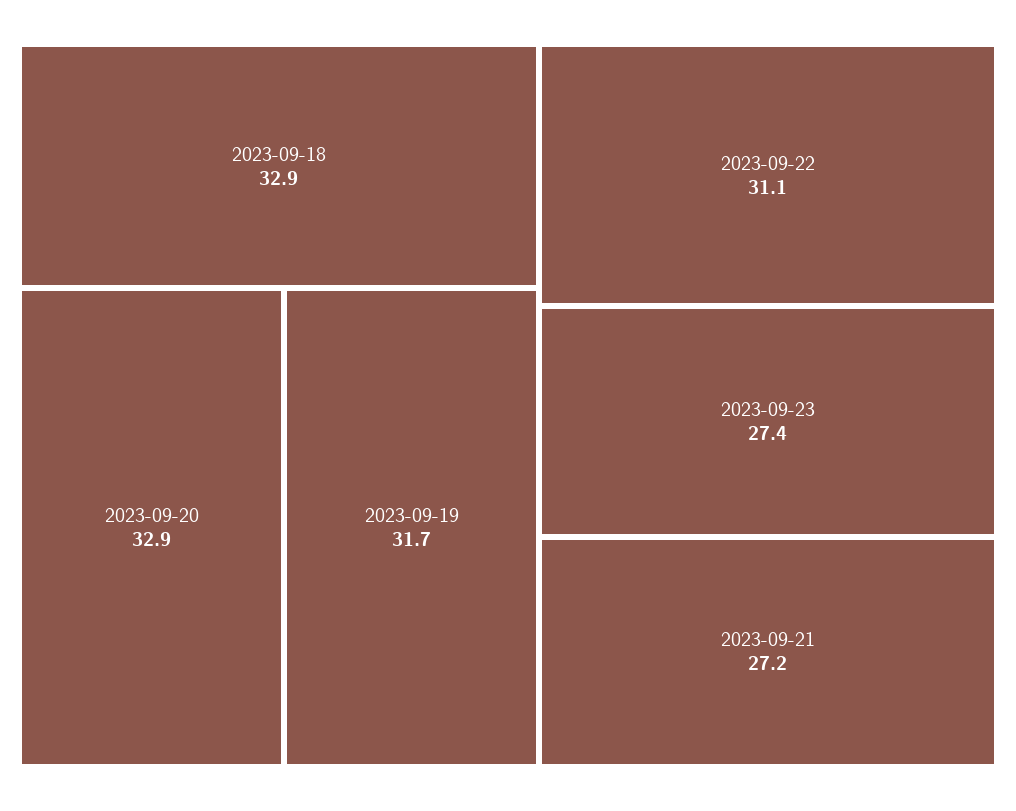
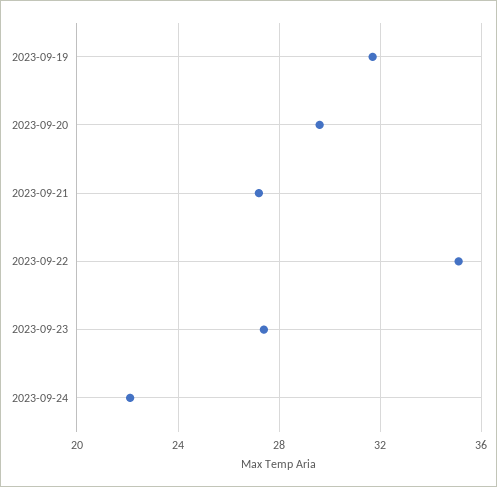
2023-09-18: 32.9 -> none
2023-09-20: 32.9 -> 29.5
2023-09-22: 31.1 -> 35
2023-09-24: none -> 22

